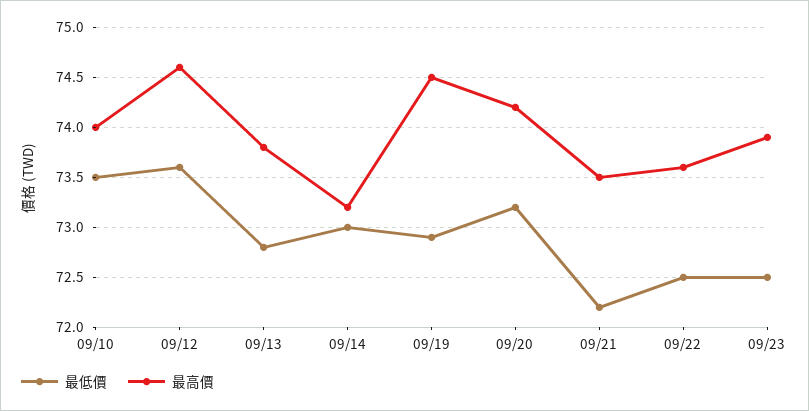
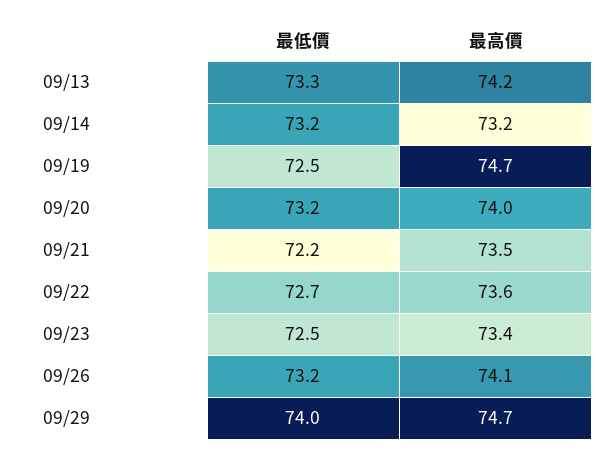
最低價, 09/10: 73.5 -> none
最高價, 09/10: 74 -> none
最低價, 09/12: 73.6 -> none
最高價, 09/12: 74.6 -> none
最低價, 09/13: 72.8 -> 73.3
最高價, 09/13: 73.8 -> 74.2
最低價, 09/14: 73 -> 73.2
最低價, 09/19: 72.9 -> 72.5
最高價, 09/19: 74.5 -> 74.7
最高價, 09/20: 74.2 -> 74
最低價, 09/22: 72.5 -> 72.7
最高價, 09/23: 73.9 -> 73.4
最低價, 09/26: none -> 73.2
最高價, 09/26: none -> 74.1
最低價, 09/29: none -> 74
最高價, 09/29: none -> 74.7

